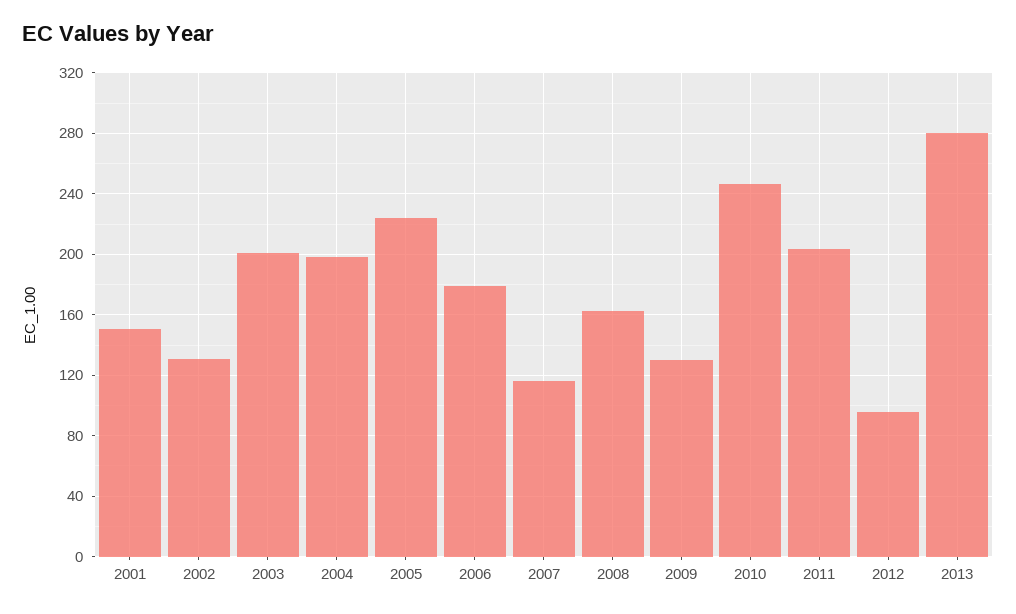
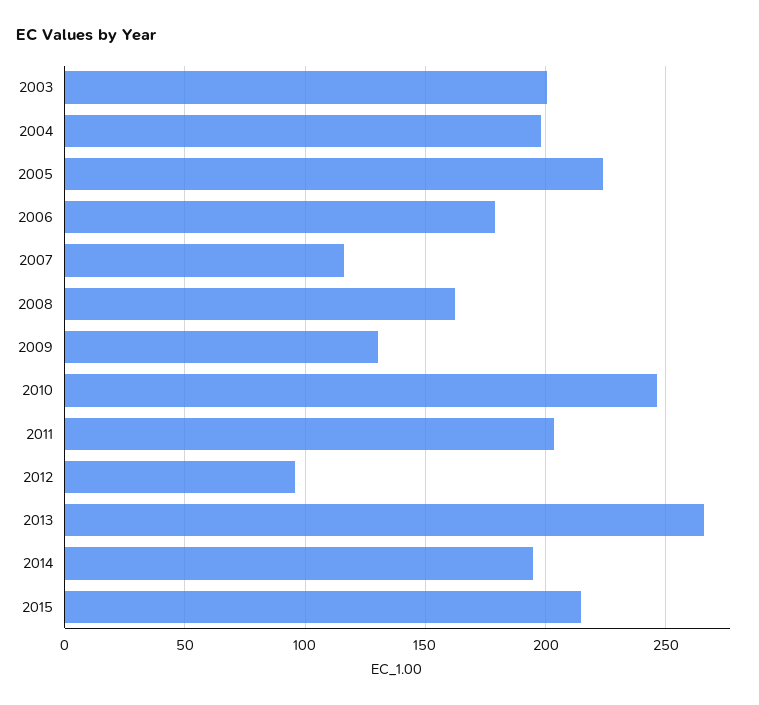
2001: 150 -> none
2002: 130 -> none
2013: 280 -> 265
2014: none -> 195
2015: none -> 215

